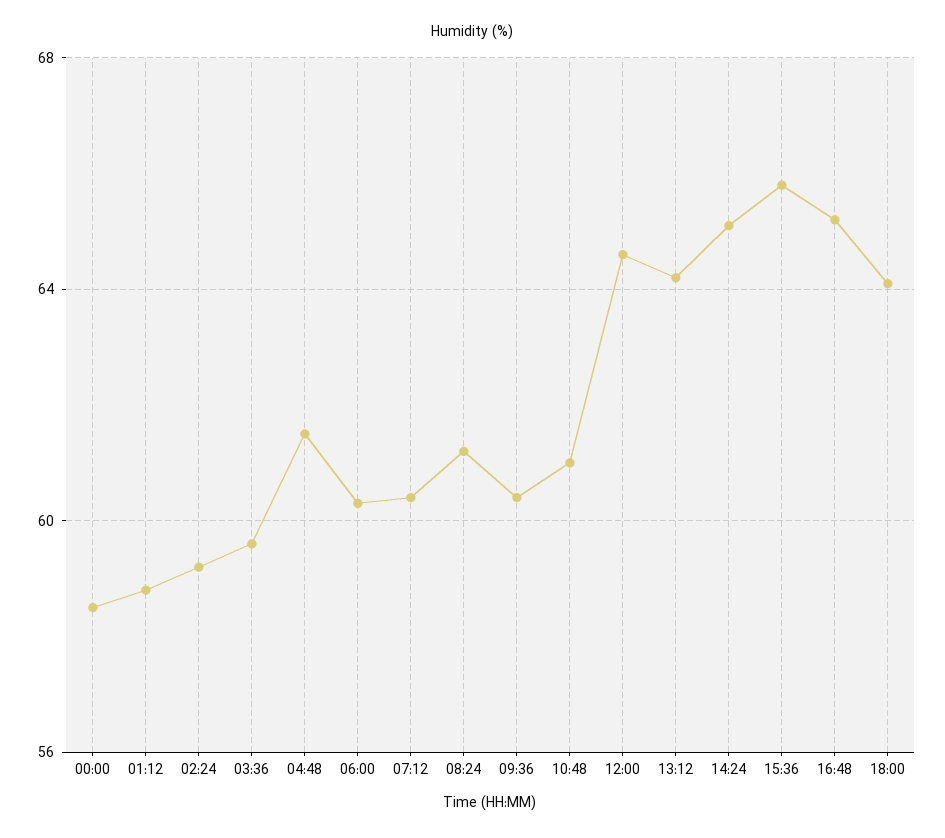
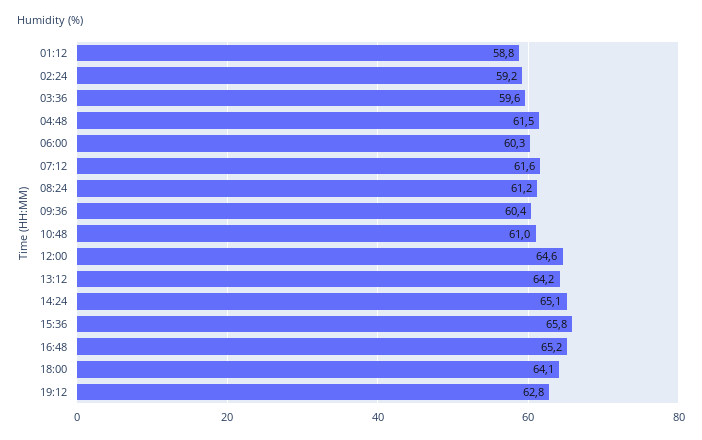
00:00: 58.5 -> none
07:12: 60.5 -> 61.6
19:12: none -> 62.8

